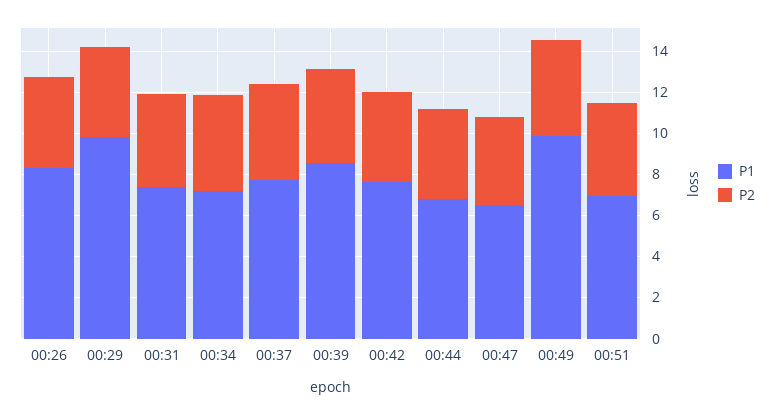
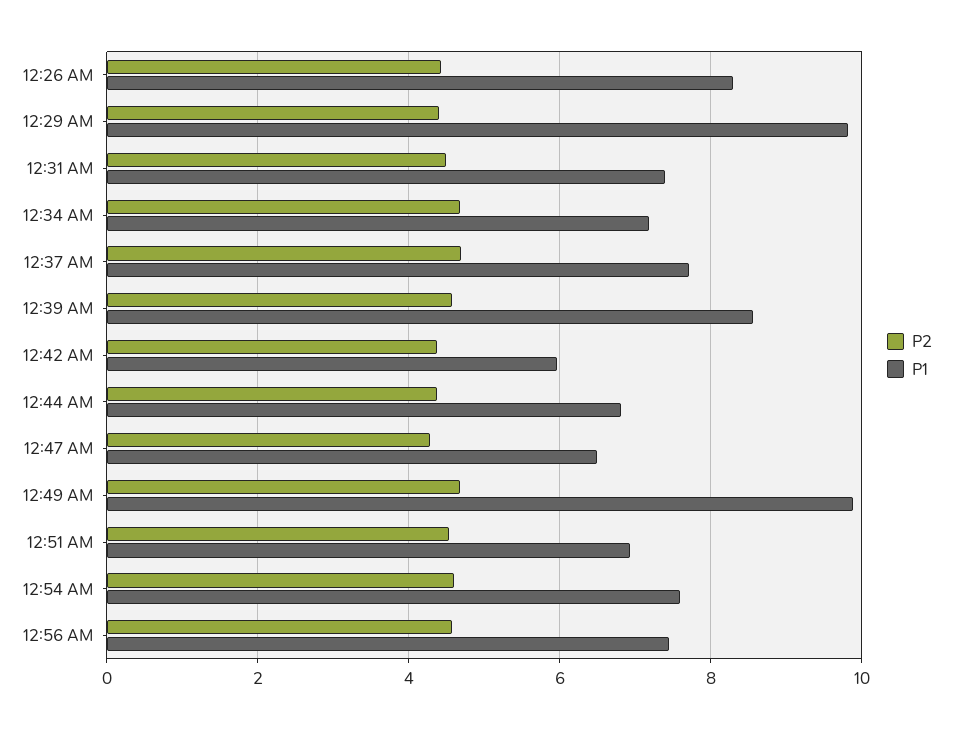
P1, 00:42: 7.5 -> 6
P2, 12:54 AM: none -> 4.6
P1, 12:54 AM: none -> 7.6
P2, 12:56 AM: none -> 4.6
P1, 12:56 AM: none -> 7.4

